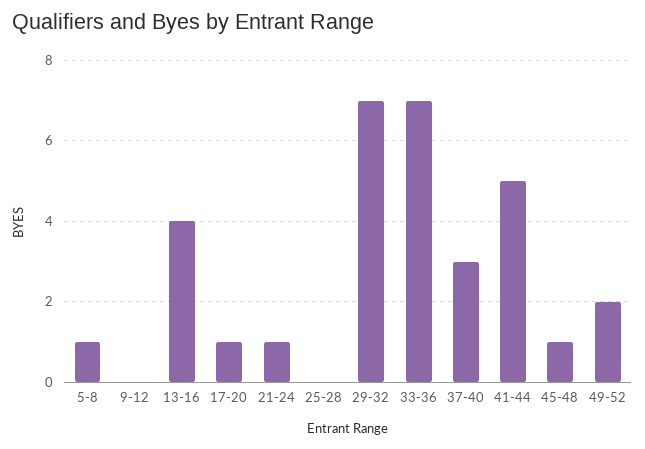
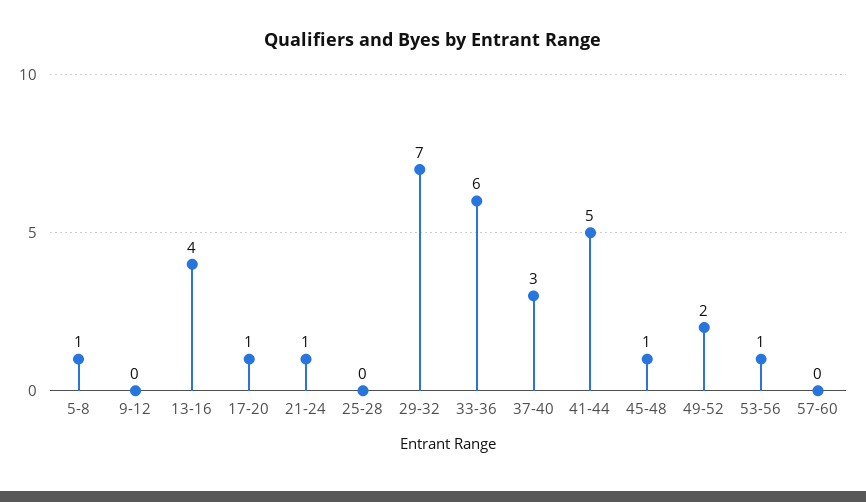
33-36: 7 -> 6
53-56: none -> 1
57-60: none -> 0

